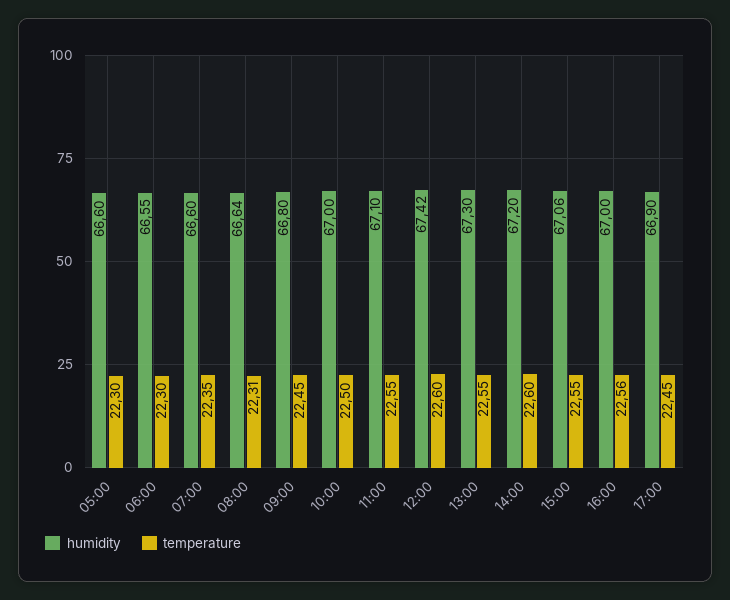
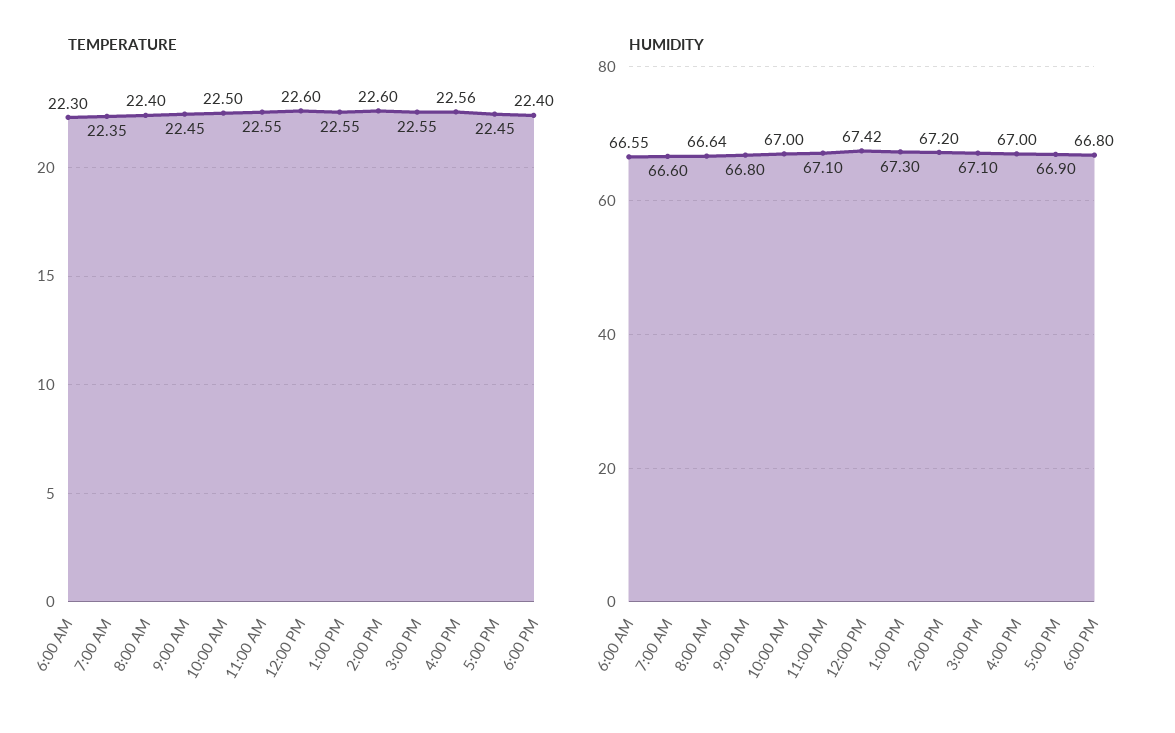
humidity, 05:00: 66.6 -> none
temperature, 05:00: 22.3 -> none
temperature, 08:00: 22.31 -> 22.4
humidity, 15:00: 67.06 -> 67.1
temperature, 6:00 PM: none -> 22.4
humidity, 6:00 PM: none -> 66.8

